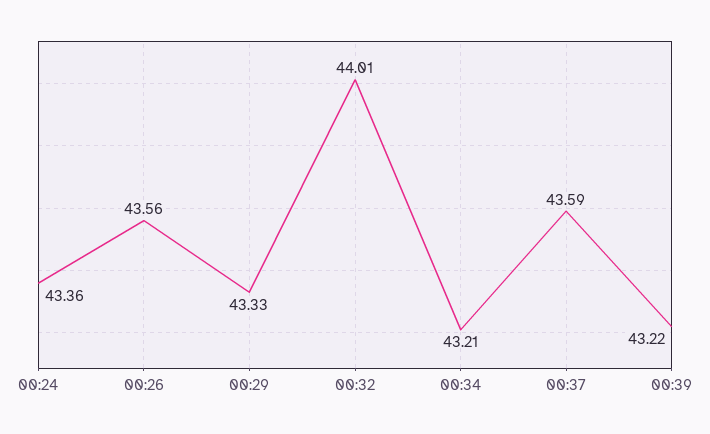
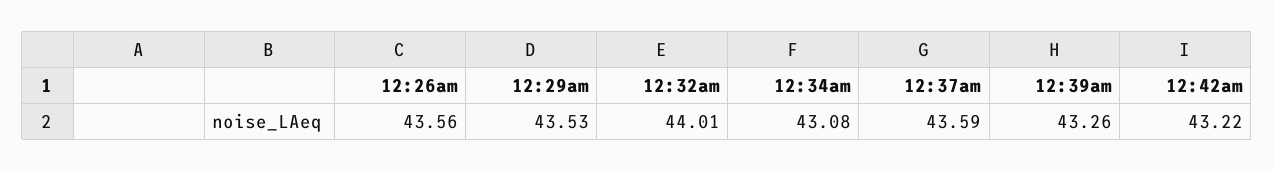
00:24: 43.36 -> none
00:29: 43.33 -> 43.53
00:34: 43.21 -> 43.08
00:39: 43.22 -> 43.26
12:42am: none -> 43.22

